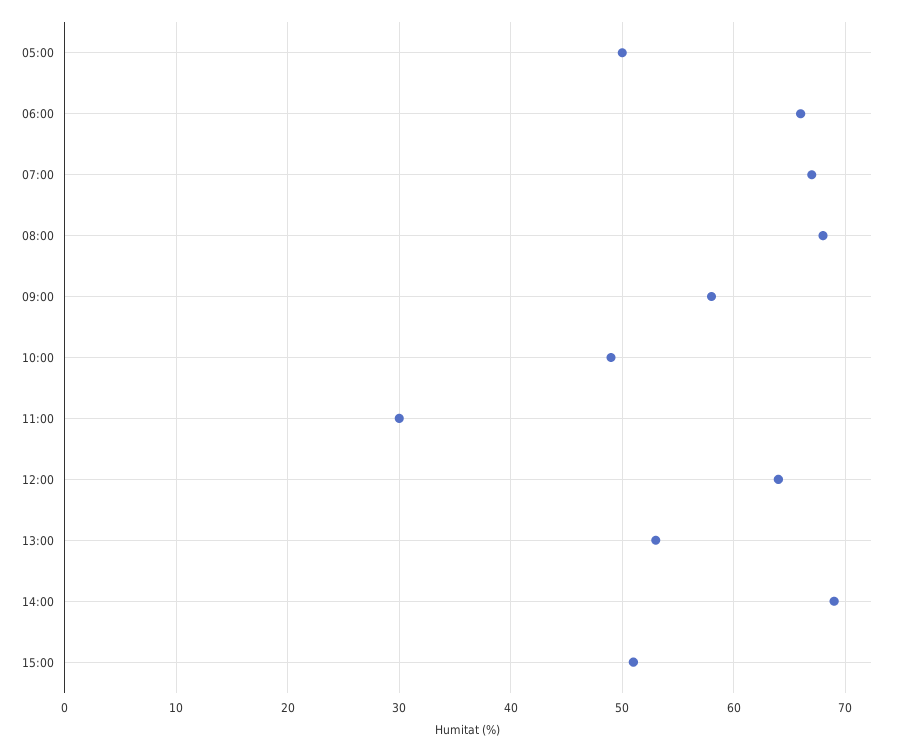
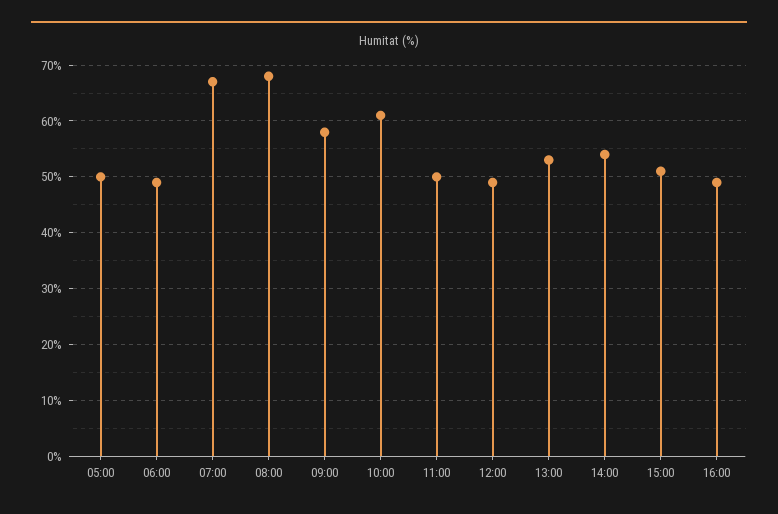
06:00: 66 -> 50
10:00: 49 -> 60
11:00: 30 -> 50
12:00: 64 -> 50
14:00: 69 -> 55
16:00: none -> 50

